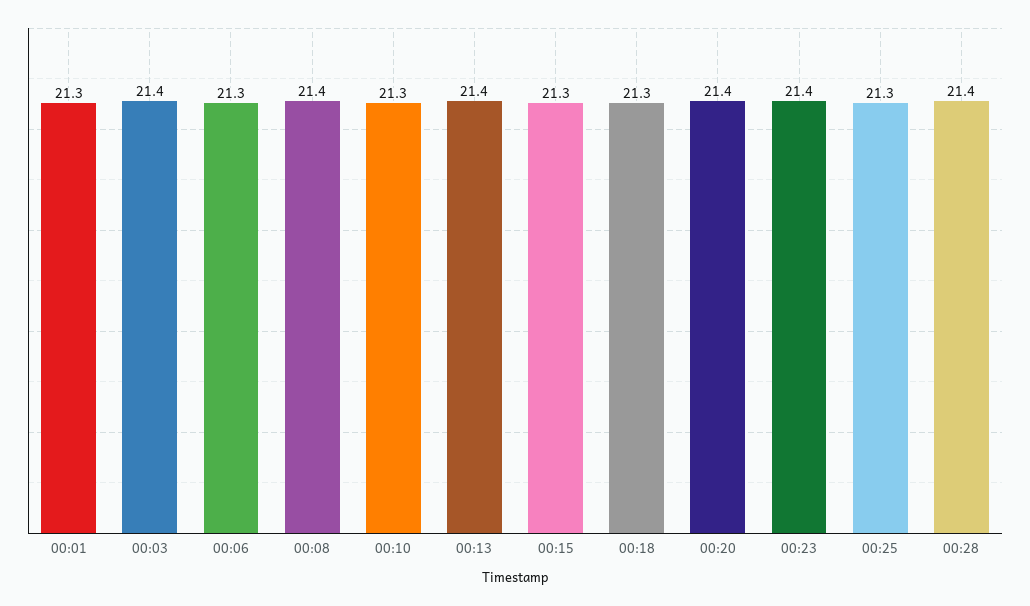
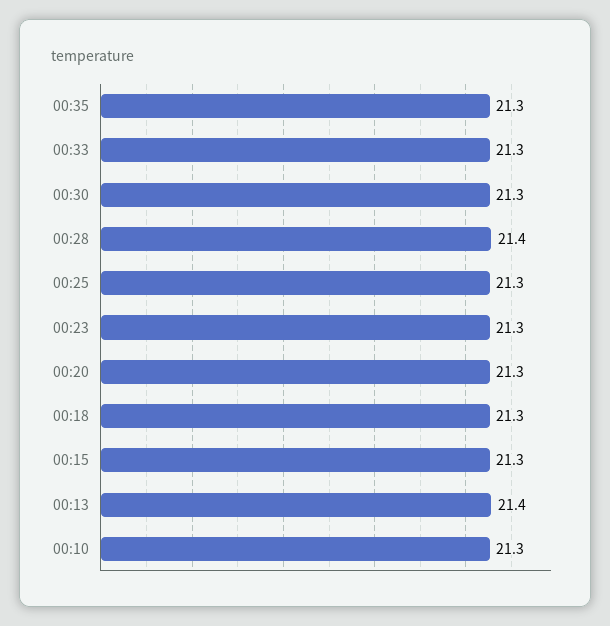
00:01: 21.3 -> none
00:03: 21.4 -> none
00:06: 21.3 -> none
00:08: 21.4 -> none
00:20: 21.4 -> 21.3
00:23: 21.4 -> 21.3
00:35: none -> 21.3
00:33: none -> 21.3
00:30: none -> 21.3

